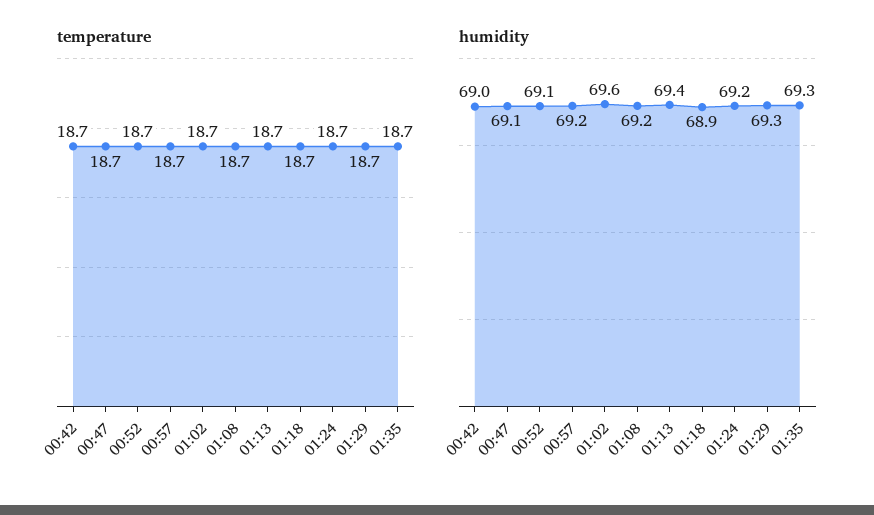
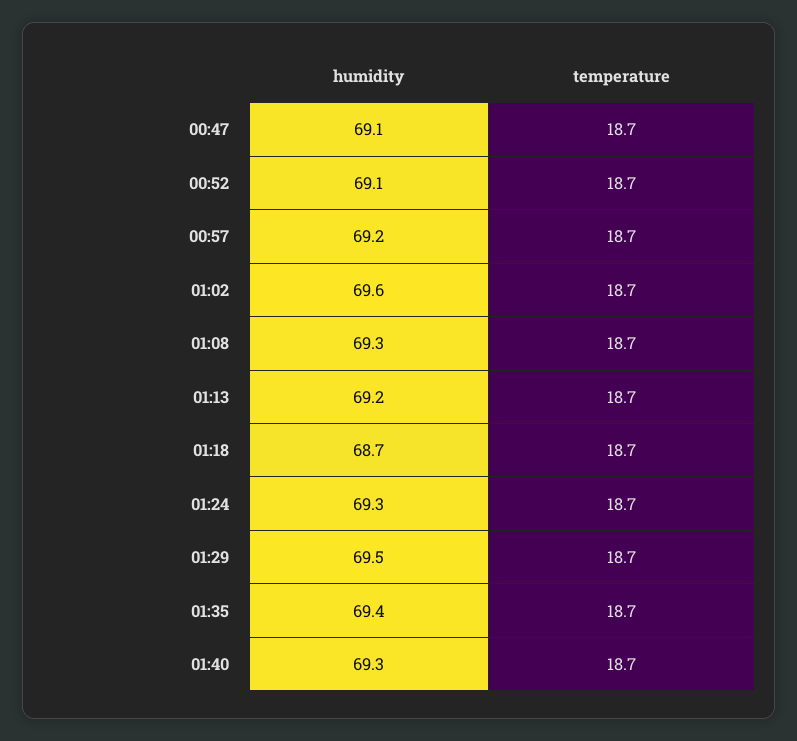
temperature, 00:42: 18.7 -> none
humidity, 00:42: 69 -> none
humidity, 01:08: 69.2 -> 69.3
humidity, 01:13: 69.4 -> 69.2
humidity, 01:18: 68.9 -> 68.7
humidity, 01:24: 69.2 -> 69.3
humidity, 01:29: 69.3 -> 69.5
humidity, 01:35: 69.3 -> 69.4
humidity, 01:40: none -> 69.3
temperature, 01:40: none -> 18.7

